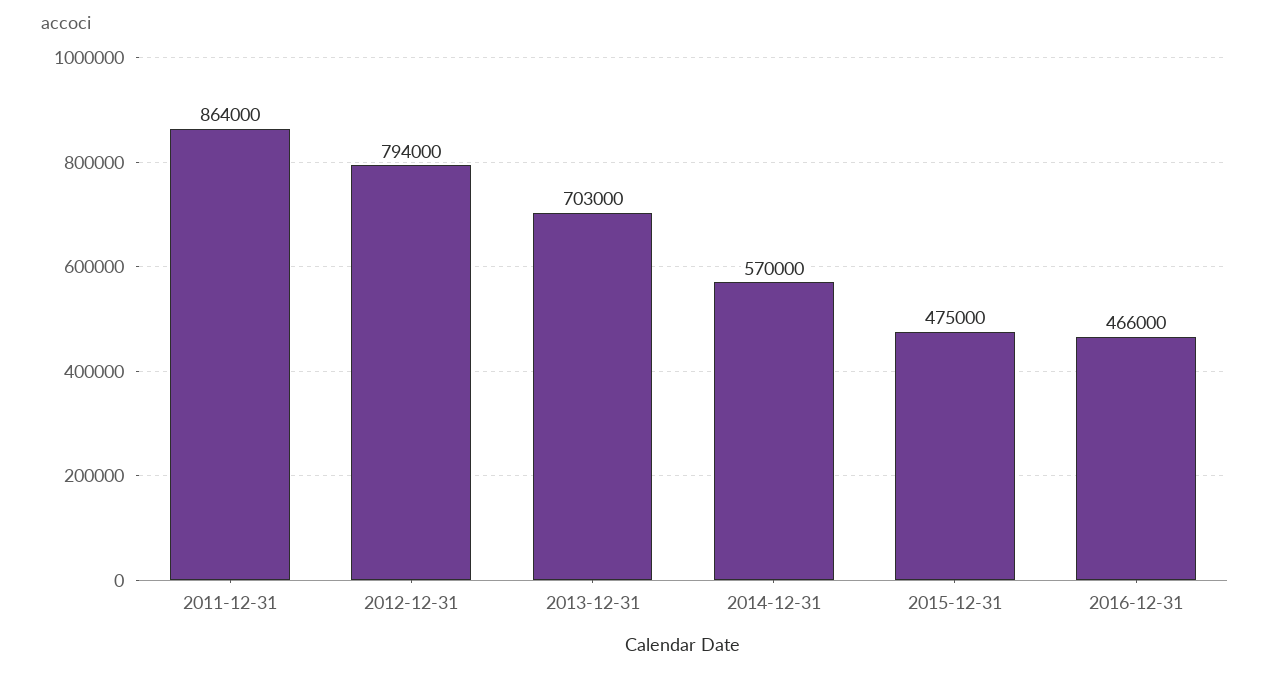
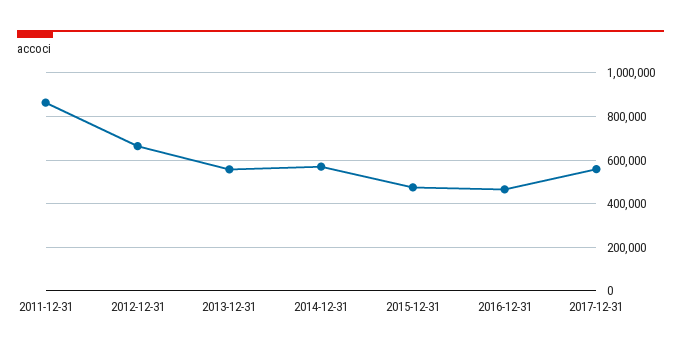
2012-12-31: 794000 -> 650000
2013-12-31: 703000 -> 550000
2017-12-31: none -> 550000

